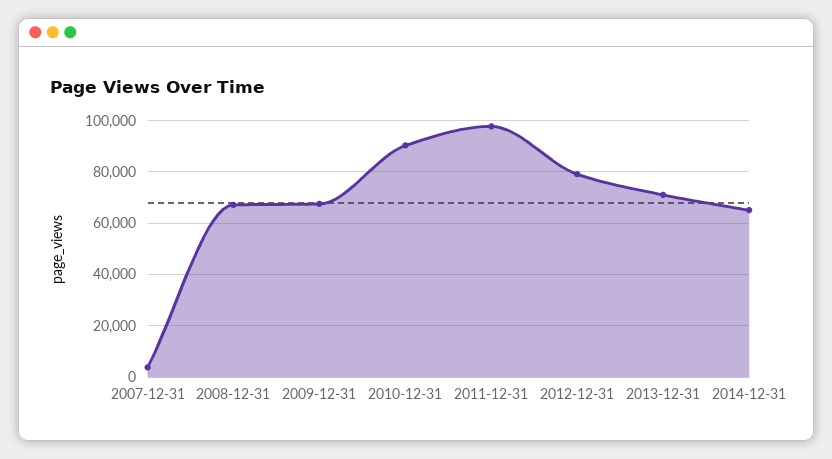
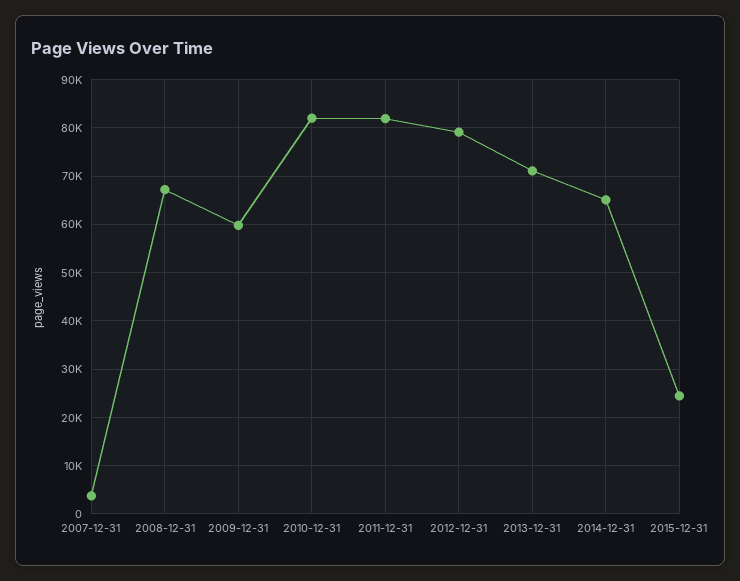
2009-12-31: 67500 -> 60000
2010-12-31: 90000 -> 82000
2011-12-31: 97500 -> 82000
2015-12-31: none -> 24000

